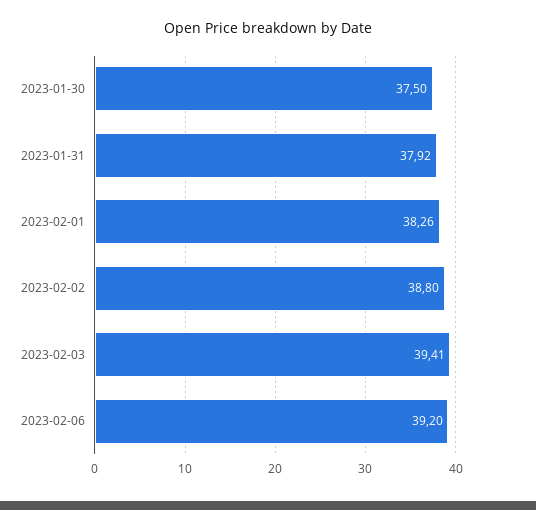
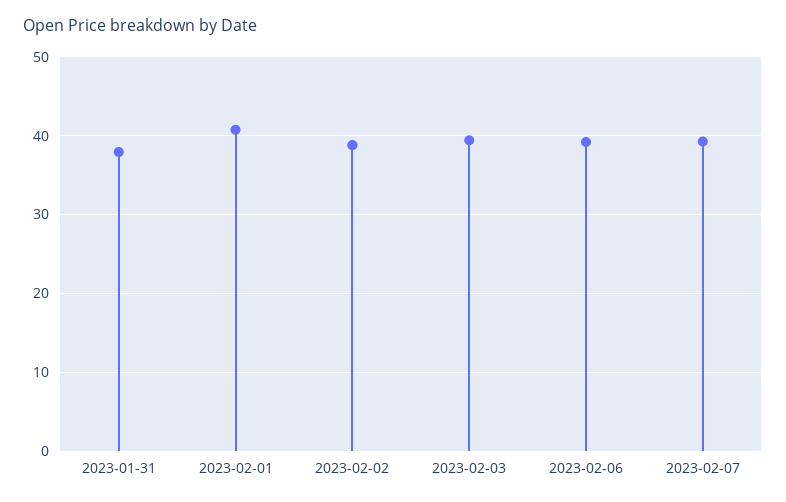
2023-01-30: 37.5 -> none
2023-02-01: 38.26 -> 41
2023-02-07: none -> 39

